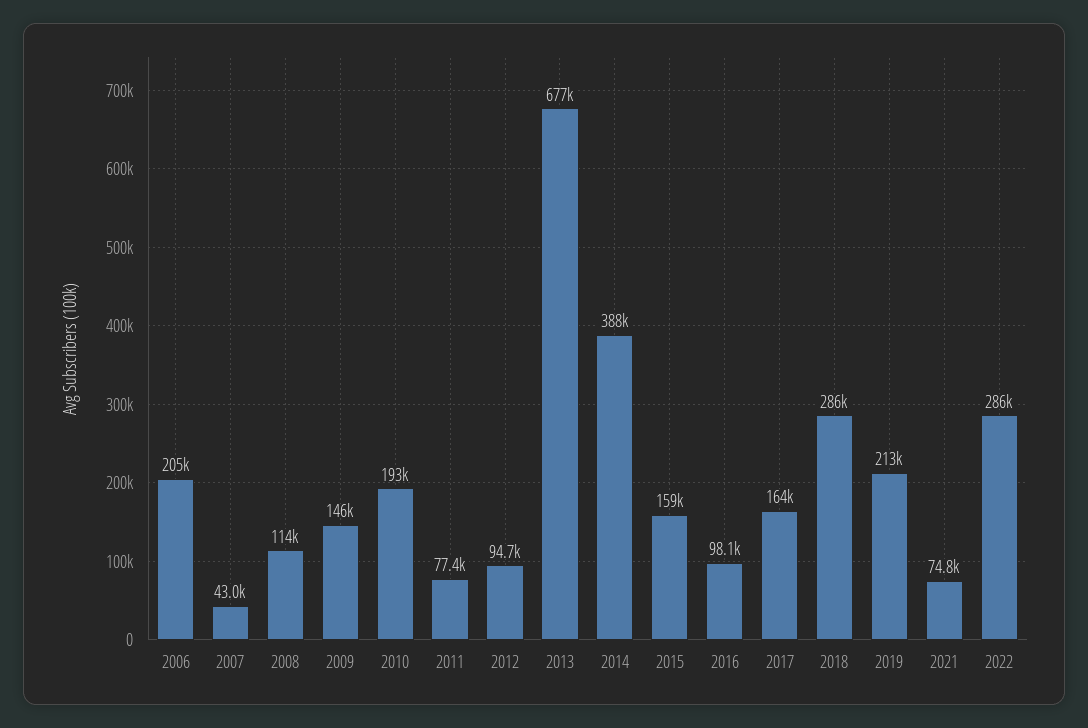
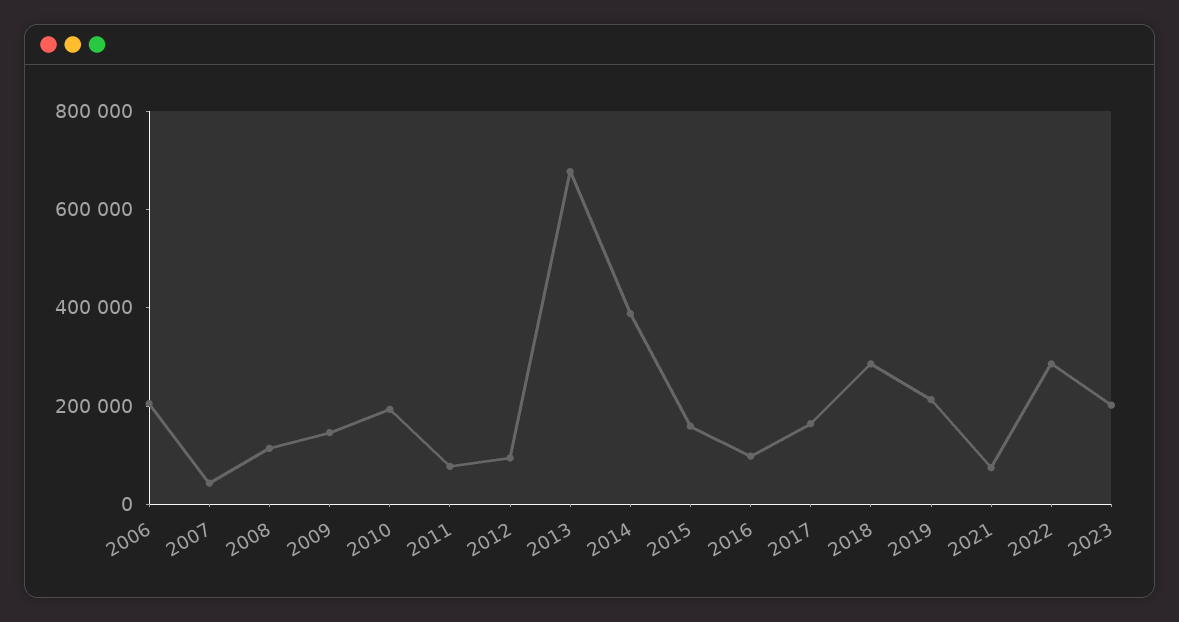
2023: none -> 200000

